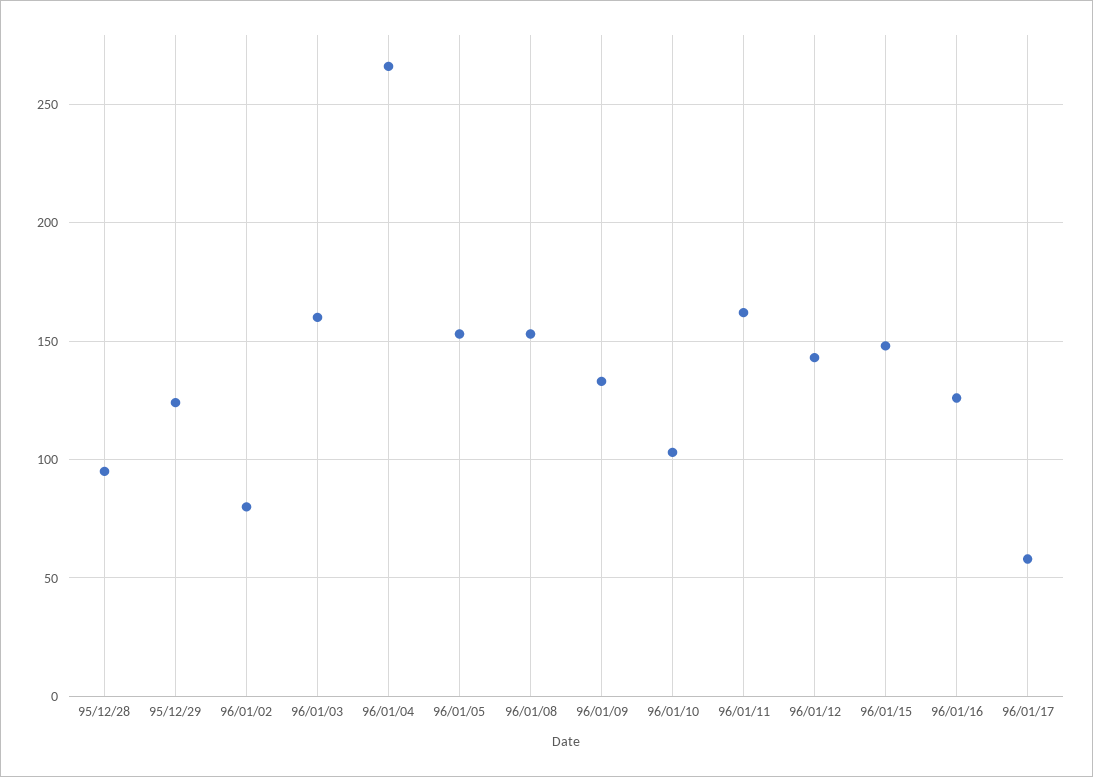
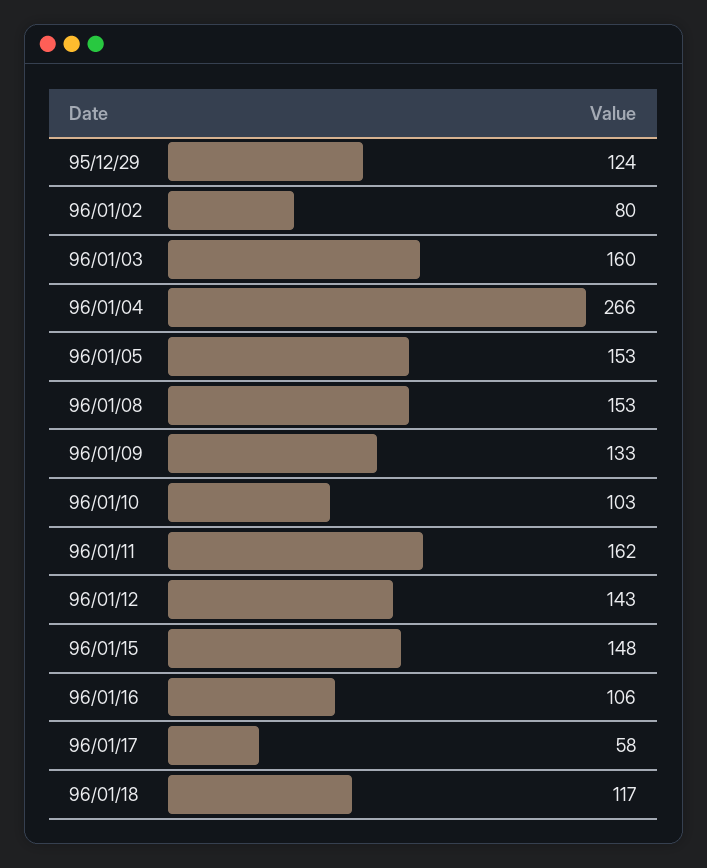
95/12/28: 95 -> none
96/01/16: 125 -> 106
96/01/18: none -> 117

